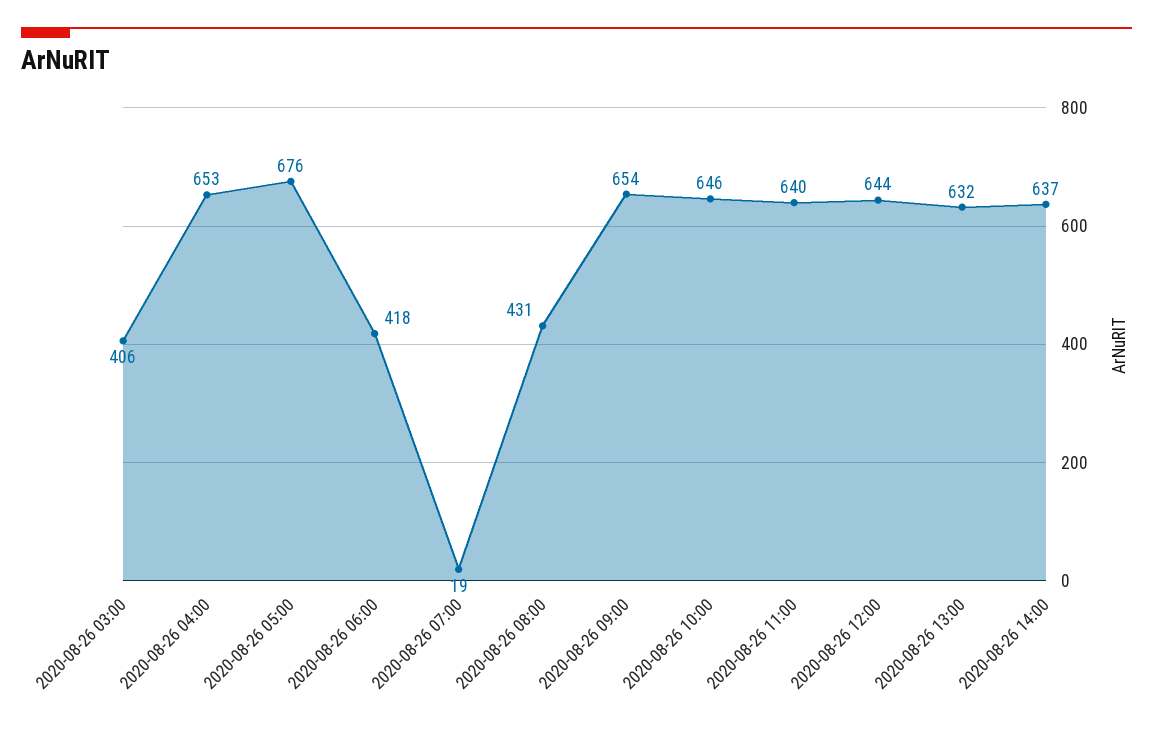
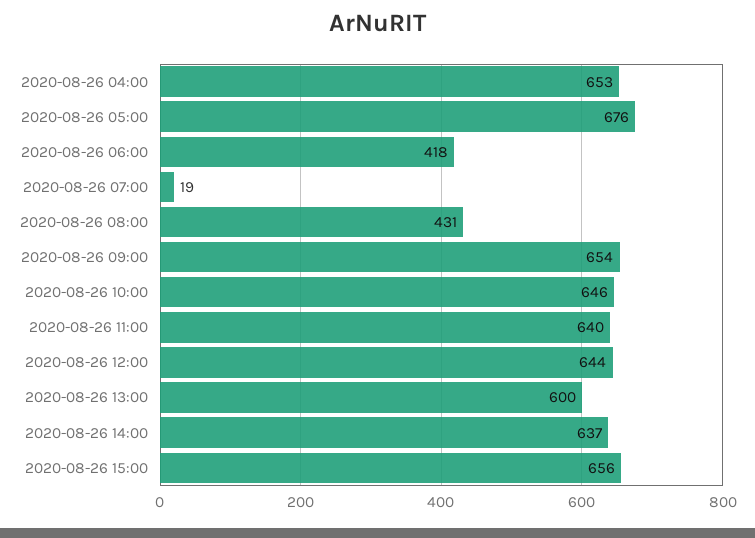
2020-08-26 03:00: 406 -> none
2020-08-26 13:00: 632 -> 600
2020-08-26 15:00: none -> 656

